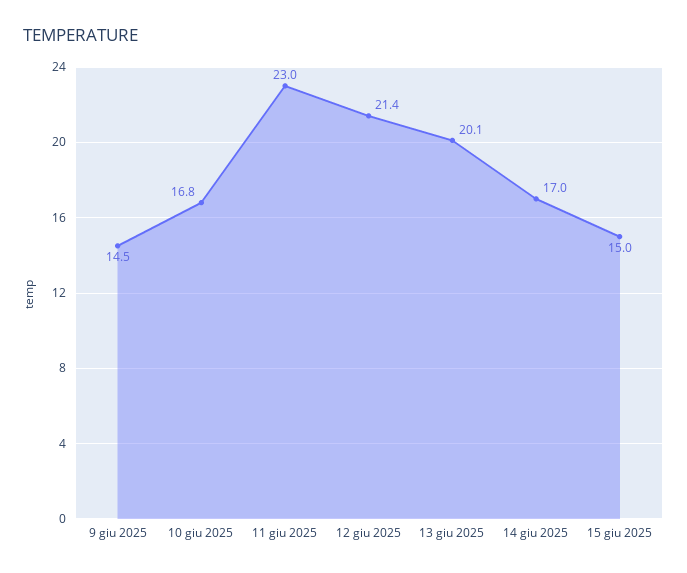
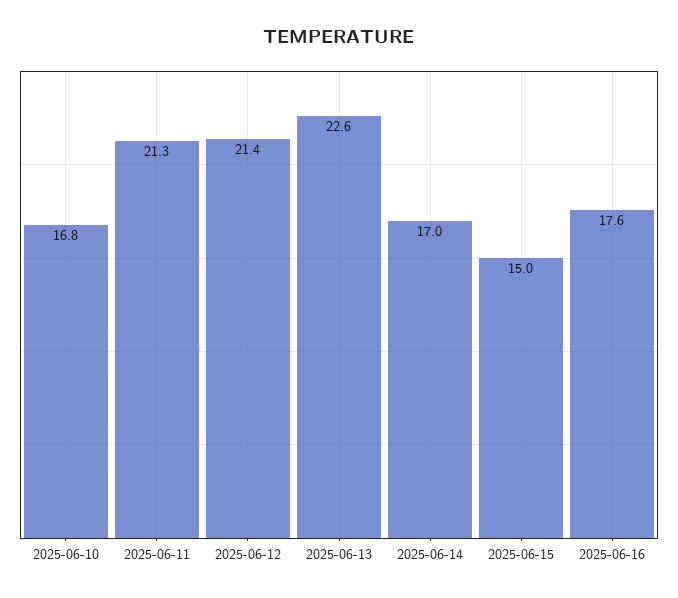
9 giu 2025: 14.5 -> none
11 giu 2025: 23 -> 21.3
13 giu 2025: 20.1 -> 22.6
2025-06-16: none -> 17.6

